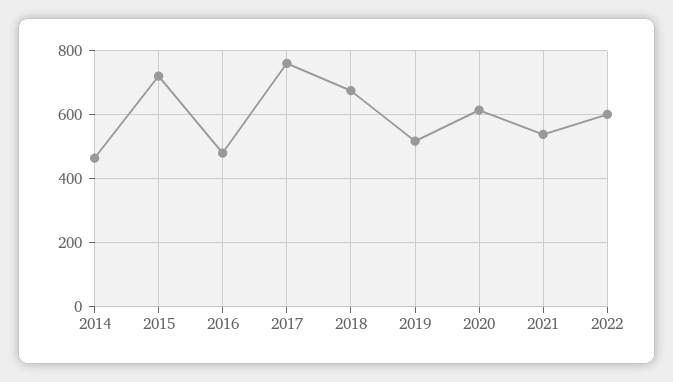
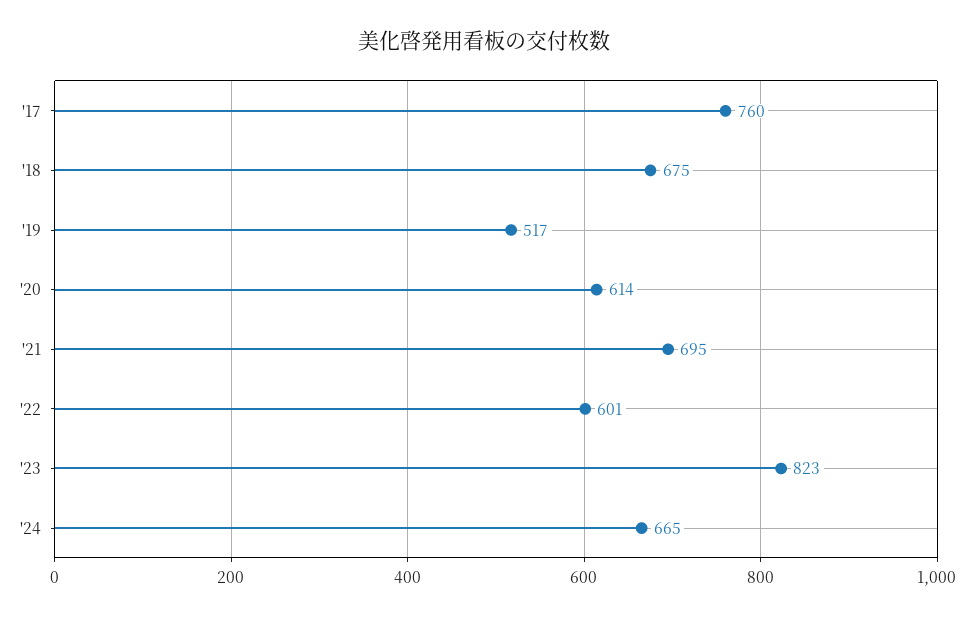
2014: 460 -> none
2015: 720 -> none
2016: 480 -> none
2021: 540 -> 695
'23: none -> 823
'24: none -> 665

